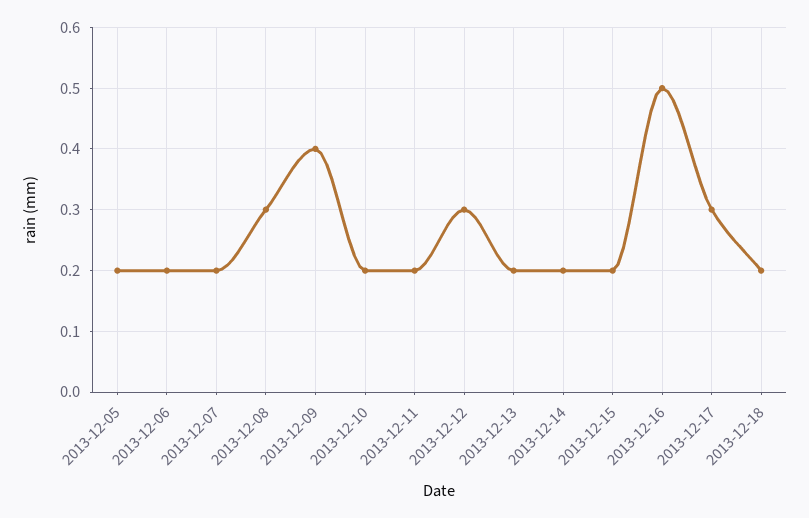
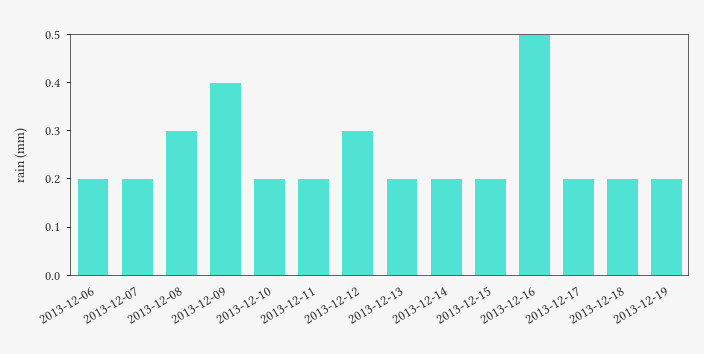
2013-12-05: 0.2 -> none
2013-12-17: 0.3 -> 0.2
2013-12-19: none -> 0.2

